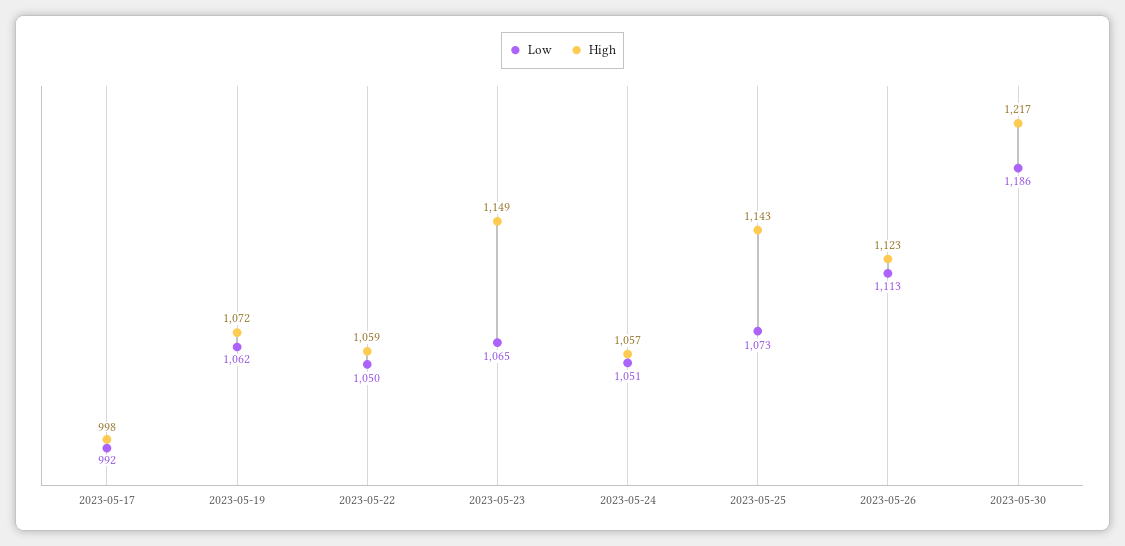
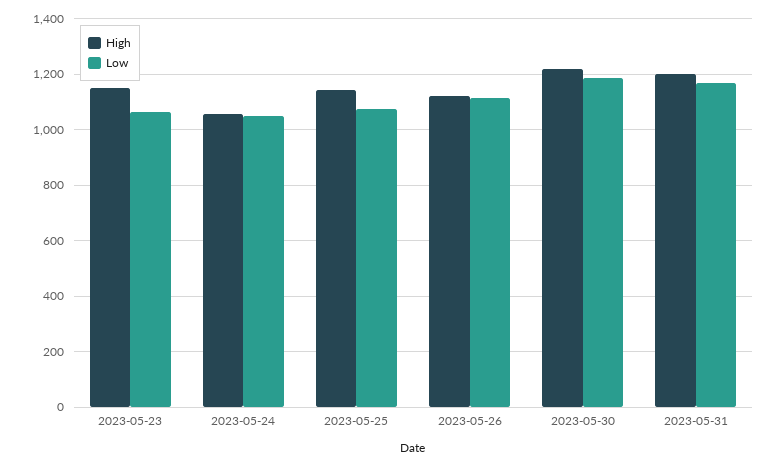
Low, 2023-05-17: 992 -> none
High, 2023-05-17: 998 -> none
Low, 2023-05-19: 1062 -> none
High, 2023-05-19: 1072 -> none
Low, 2023-05-22: 1050 -> none
High, 2023-05-22: 1059 -> none
High, 2023-05-31: none -> 1200
Low, 2023-05-31: none -> 1175

